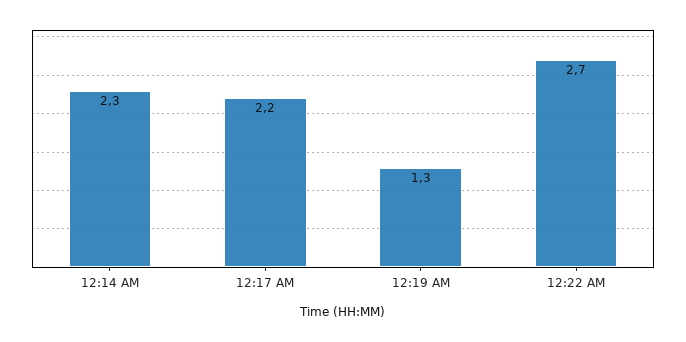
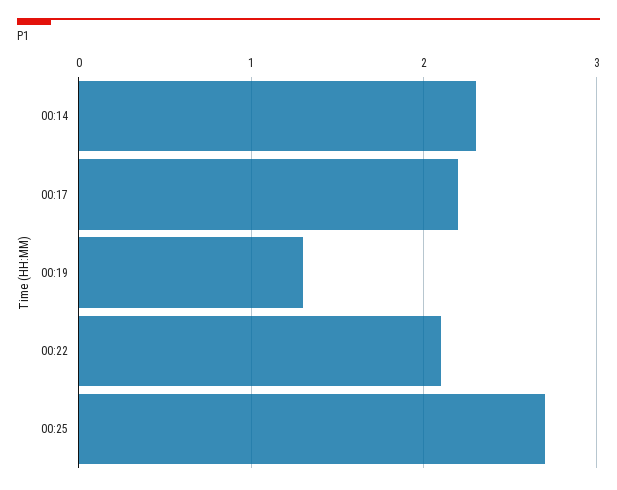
12:22 AM: 2.7 -> 2.1
00:25: none -> 2.7

